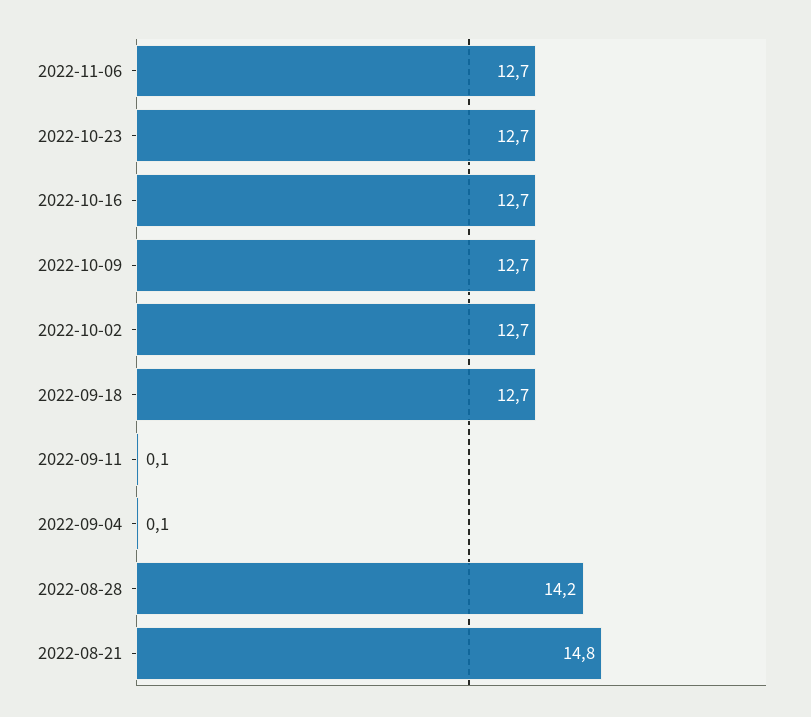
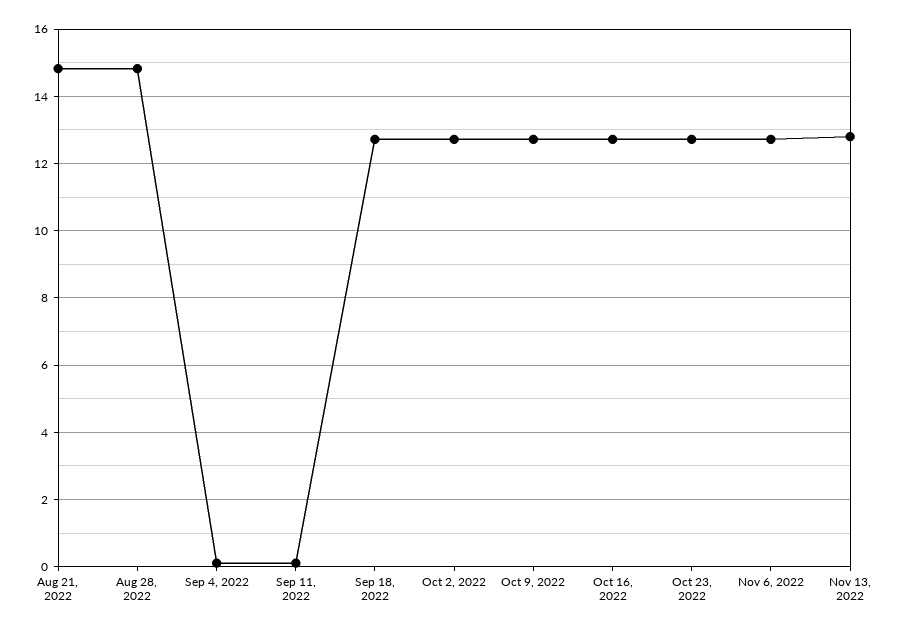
2022-08-28: 14.2 -> 14.8
Nov 13, 2022: none -> 12.8

